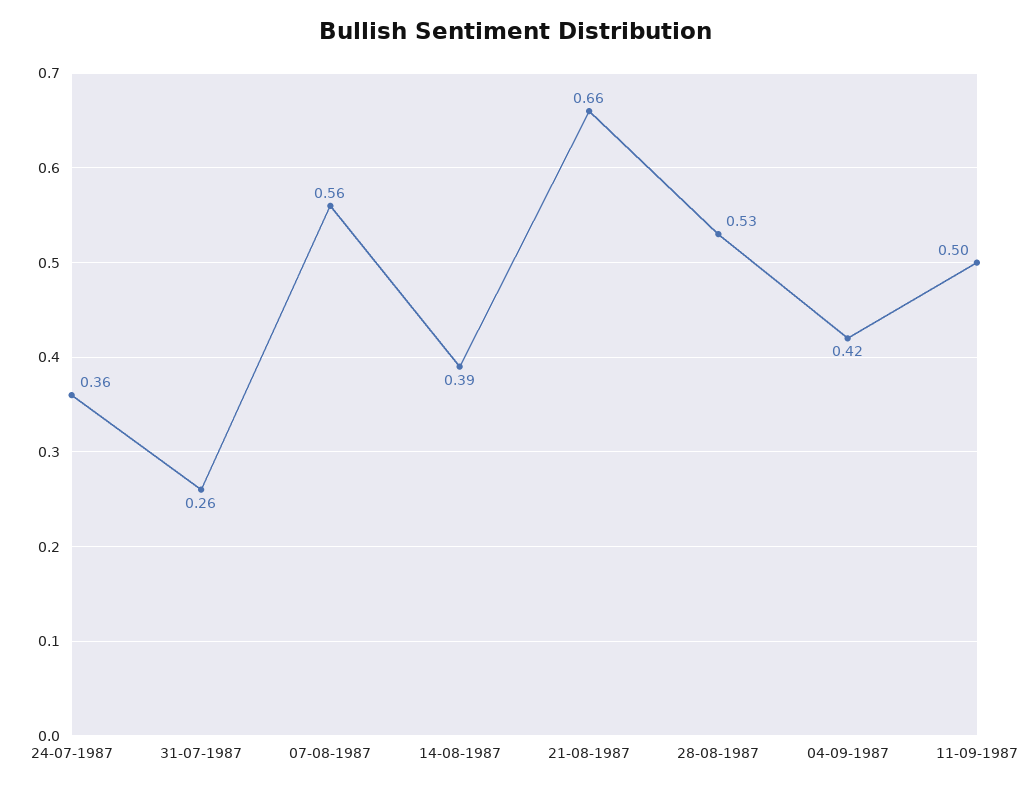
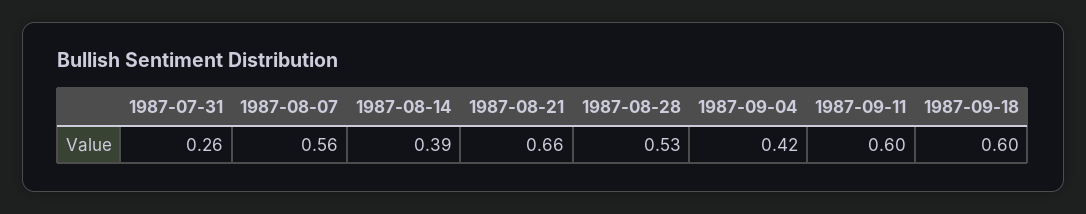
24-07-1987: 0.36 -> none
11-09-1987: 0.5 -> 0.6
1987-09-18: none -> 0.6

